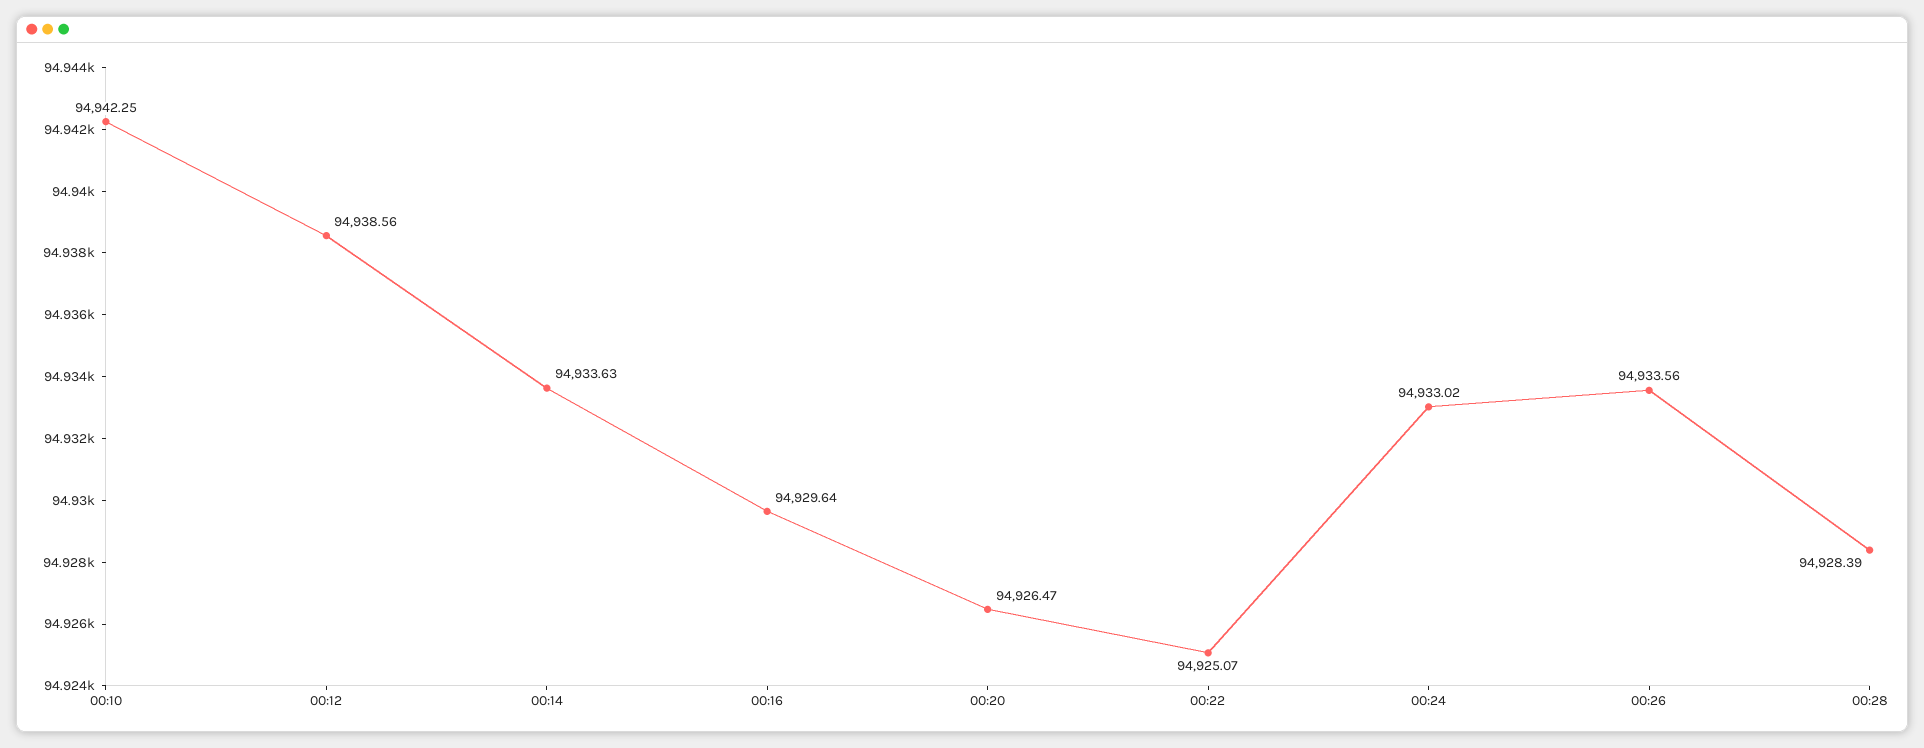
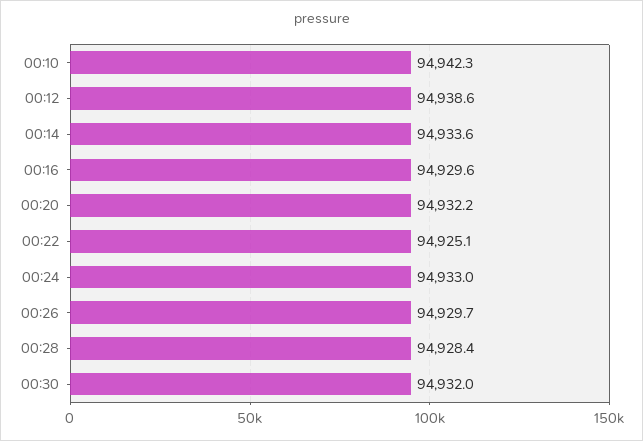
00:20: 94926.47 -> 94932.2
00:26: 94933.56 -> 94929.7
00:30: none -> 94932

